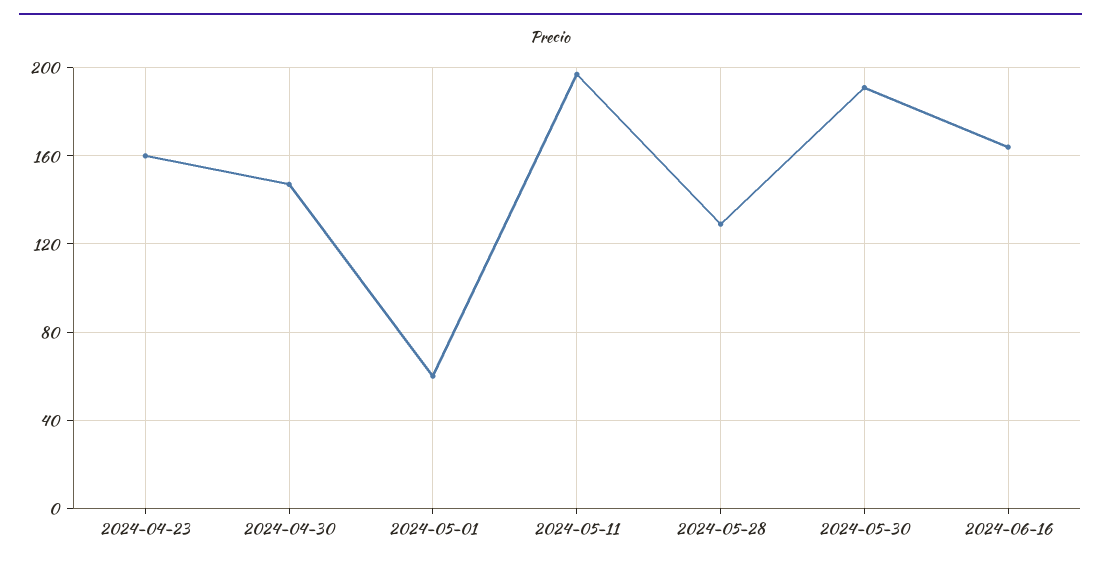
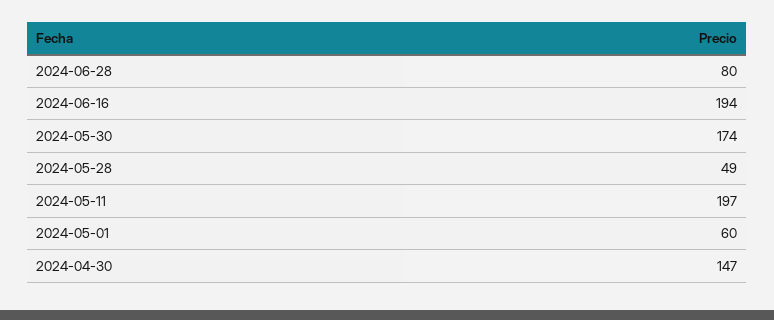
2024-04-23: 160 -> none
2024-05-28: 130 -> 49
2024-05-30: 190 -> 174
2024-06-16: 165 -> 194
2024-06-28: none -> 80

